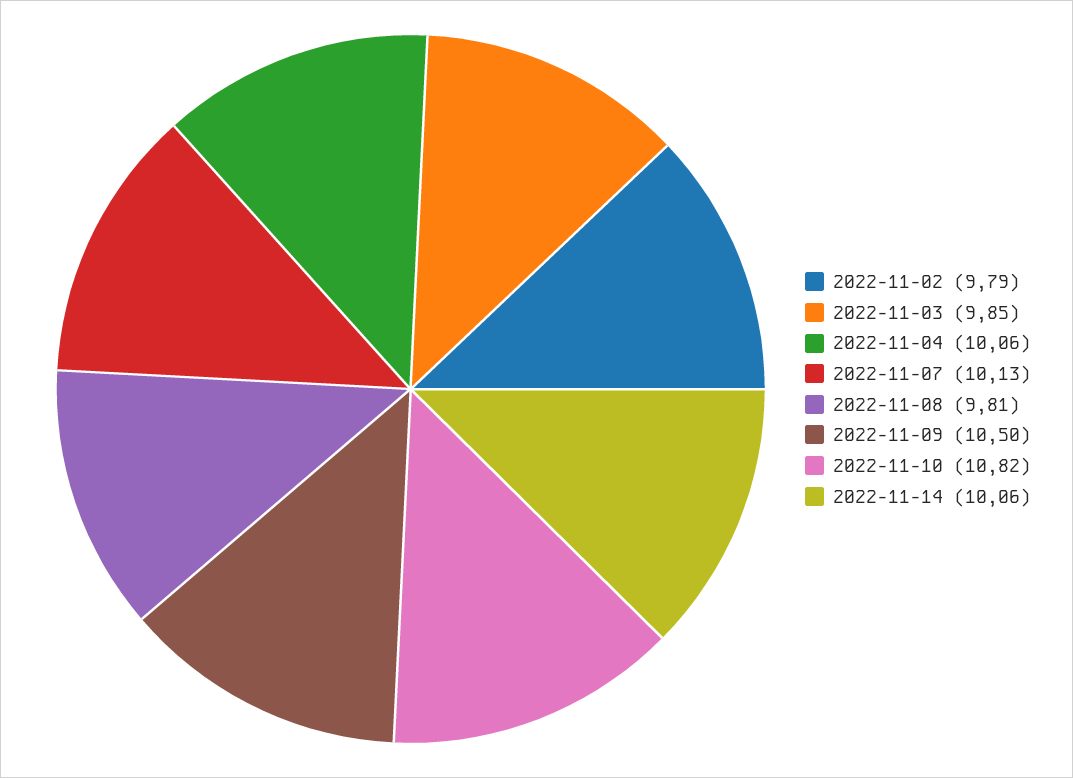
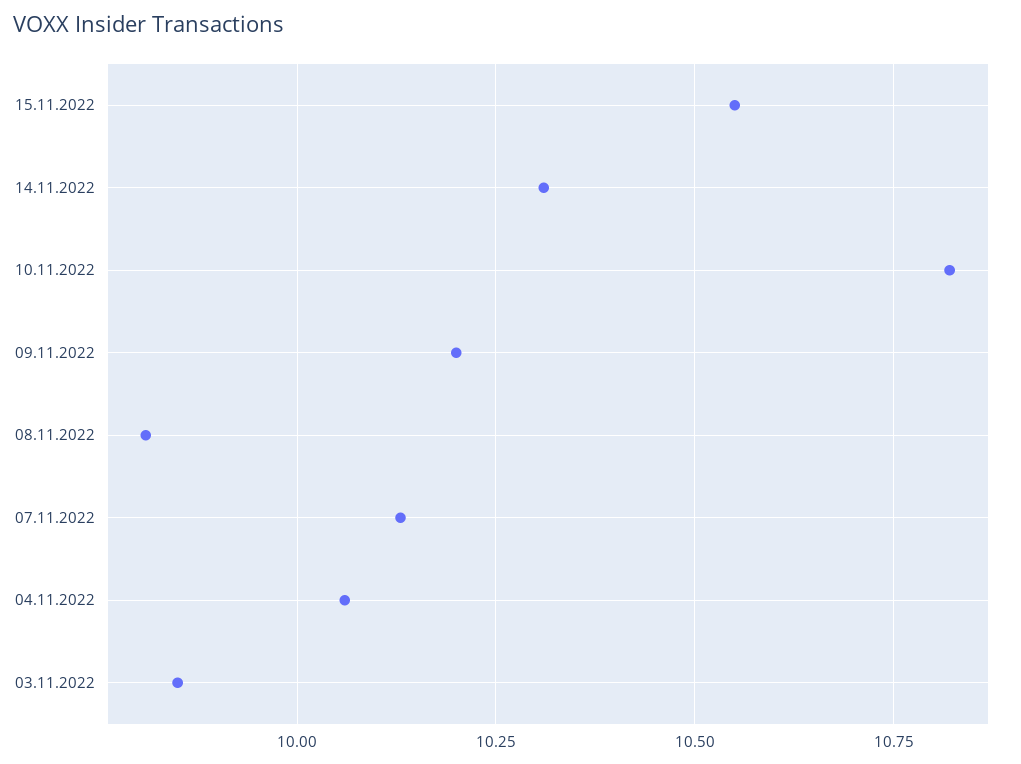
2022-11-02: 9.79 -> none
2022-11-09: 10.5 -> 10.2
2022-11-14: 10.06 -> 10.3
15.11.2022: none -> 10.55

